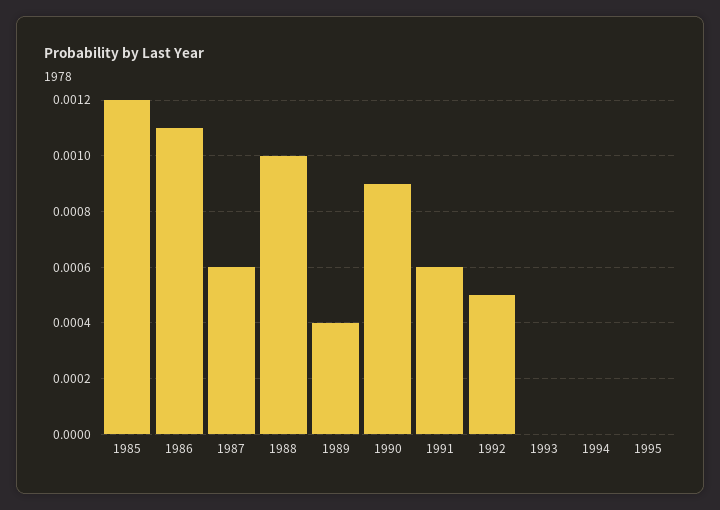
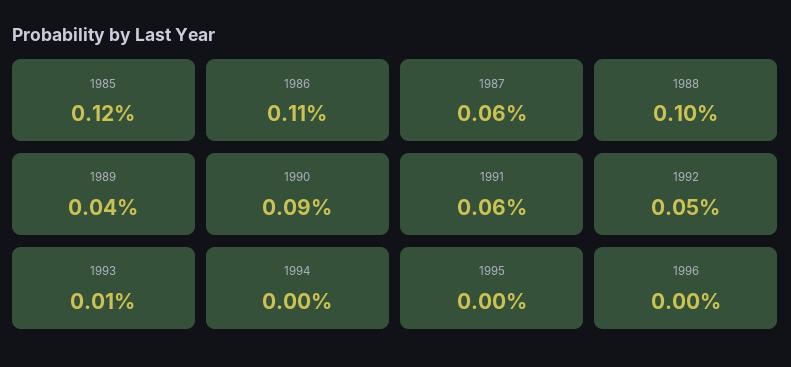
1993: 0 -> 0.0001
1996: none -> 0

